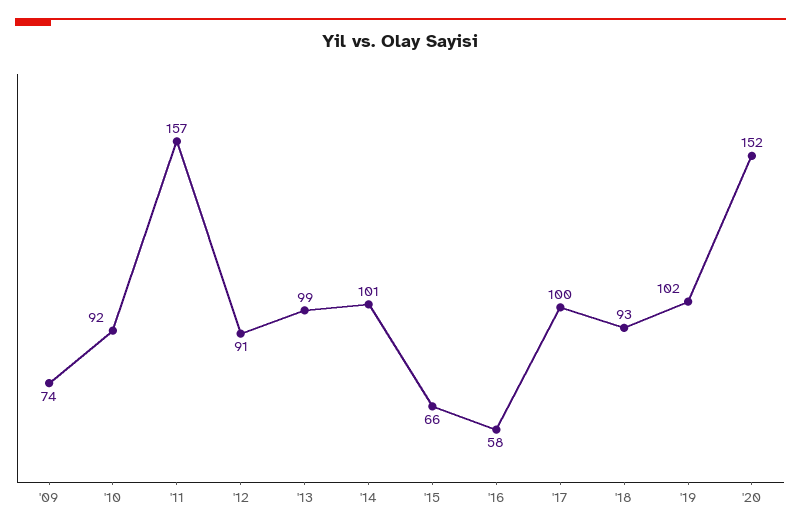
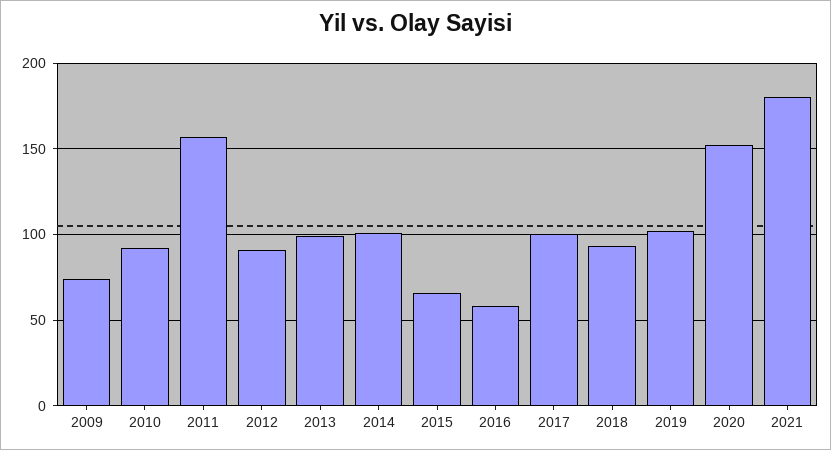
2021: none -> 180

